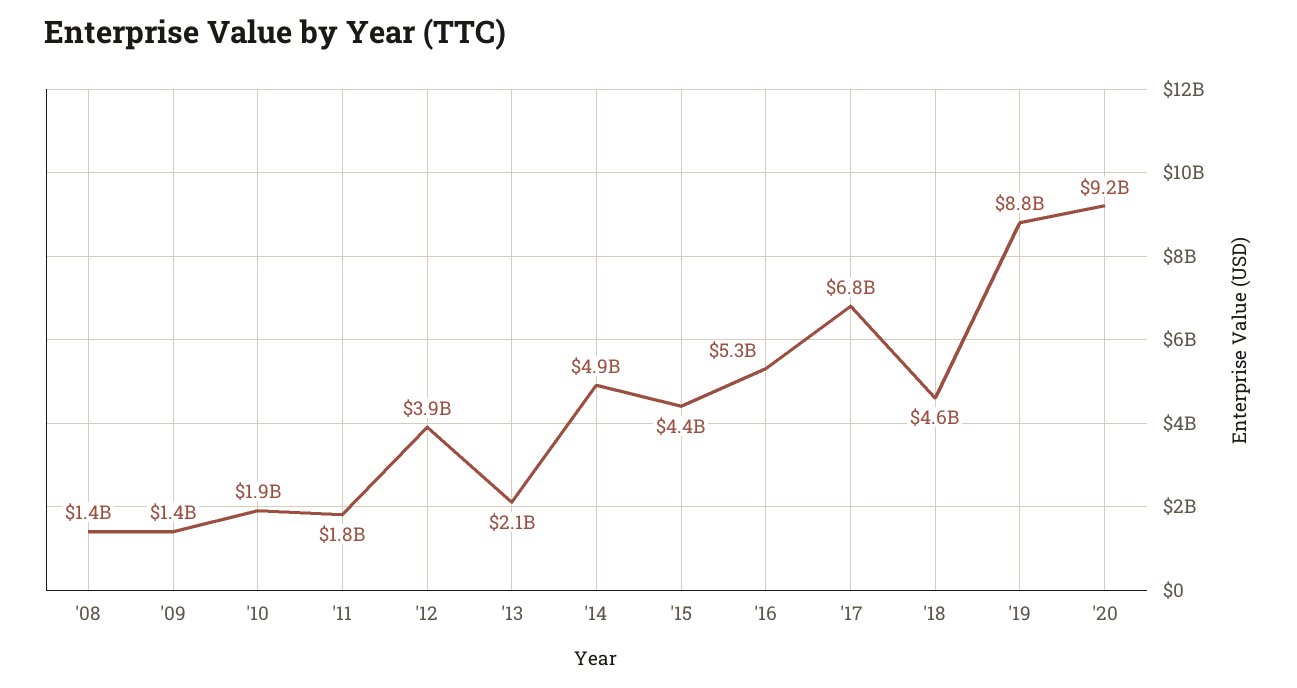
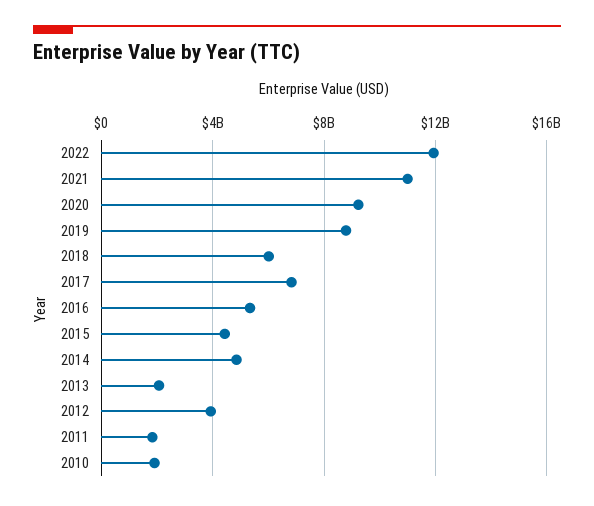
'08: 1400000000 -> none
'09: 1400000000 -> none
'18: 4600000000 -> 6000000000
2022: none -> 12000000000
2021: none -> 11000000000

